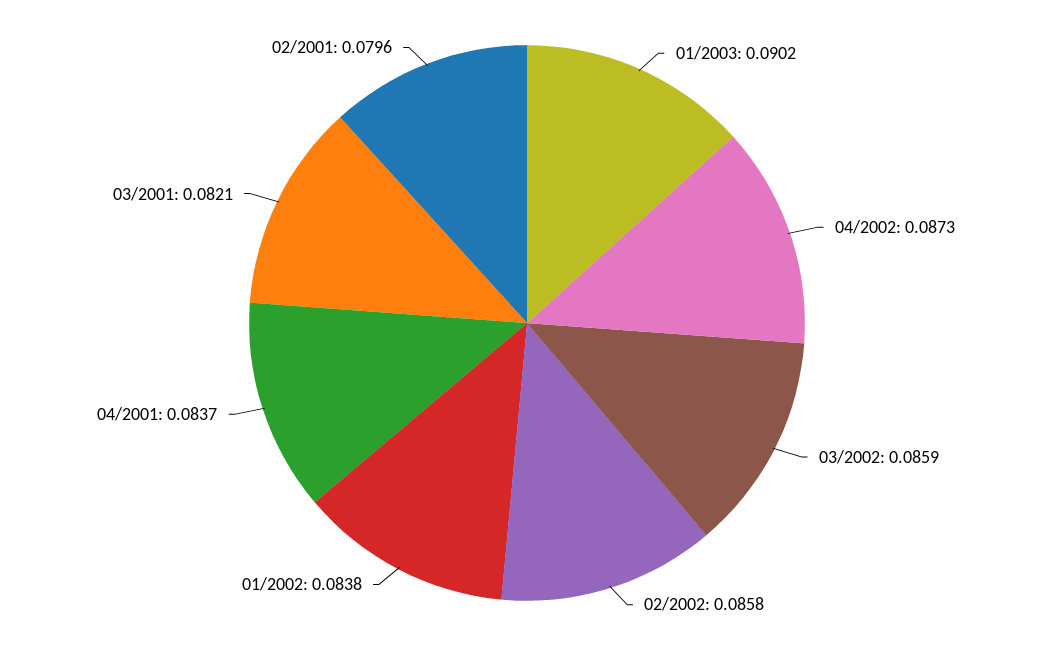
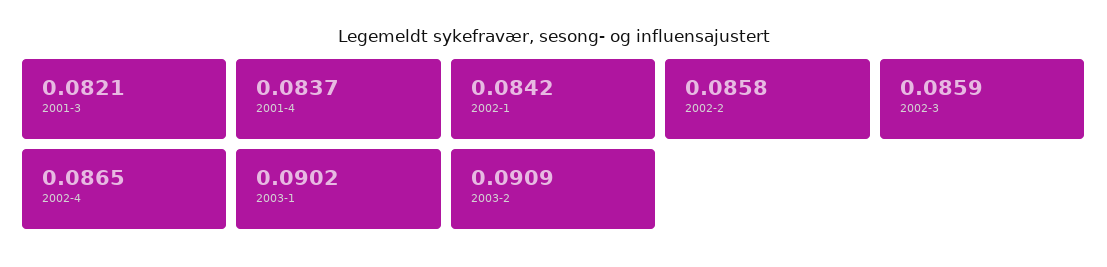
04/2002: 0.0873 -> 0.0865
01/2002: 0.0838 -> 0.0842
02/2001: 0.0796 -> none
2003-2: none -> 0.0909

